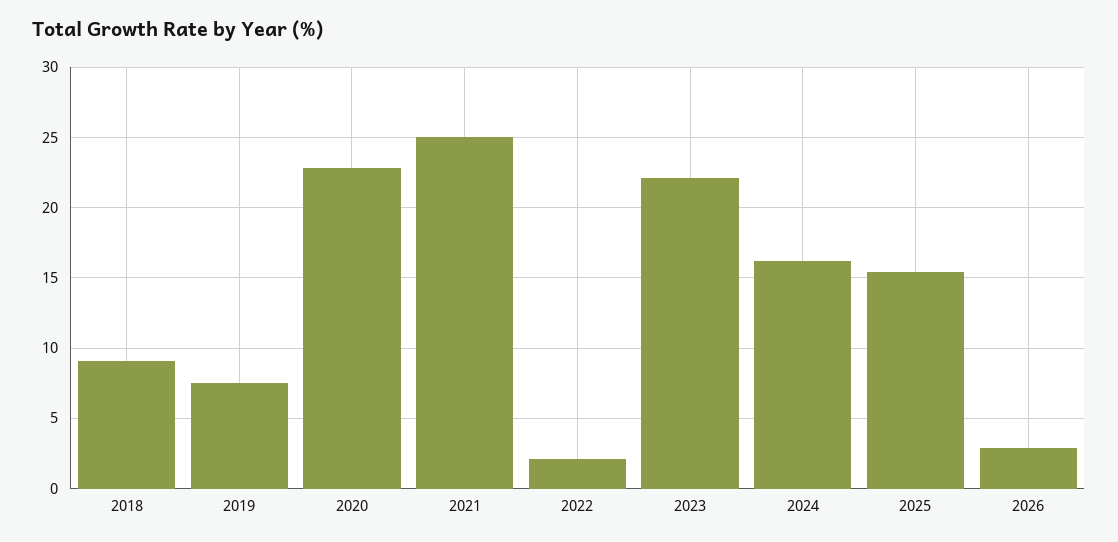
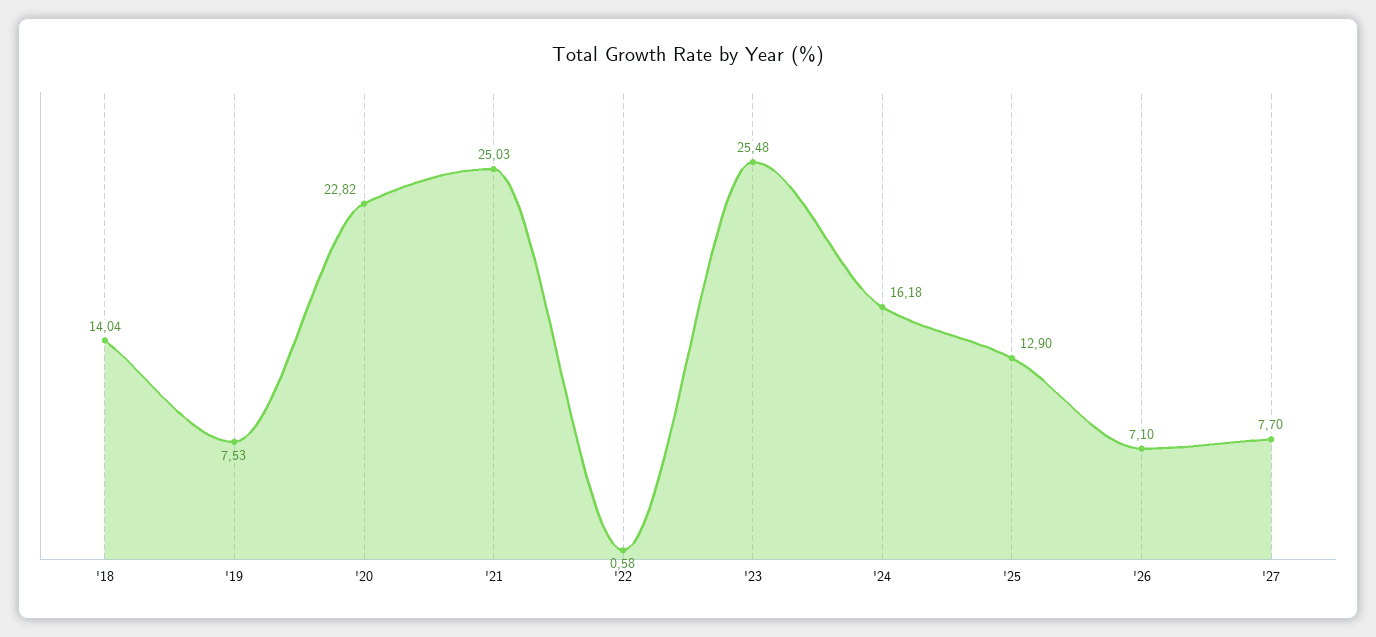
2018: 9 -> 14.04
2022: 2 -> 0.58
2023: 22 -> 25.48
2025: 15.5 -> 12.9
2026: 3 -> 7.1
'27: none -> 7.7

